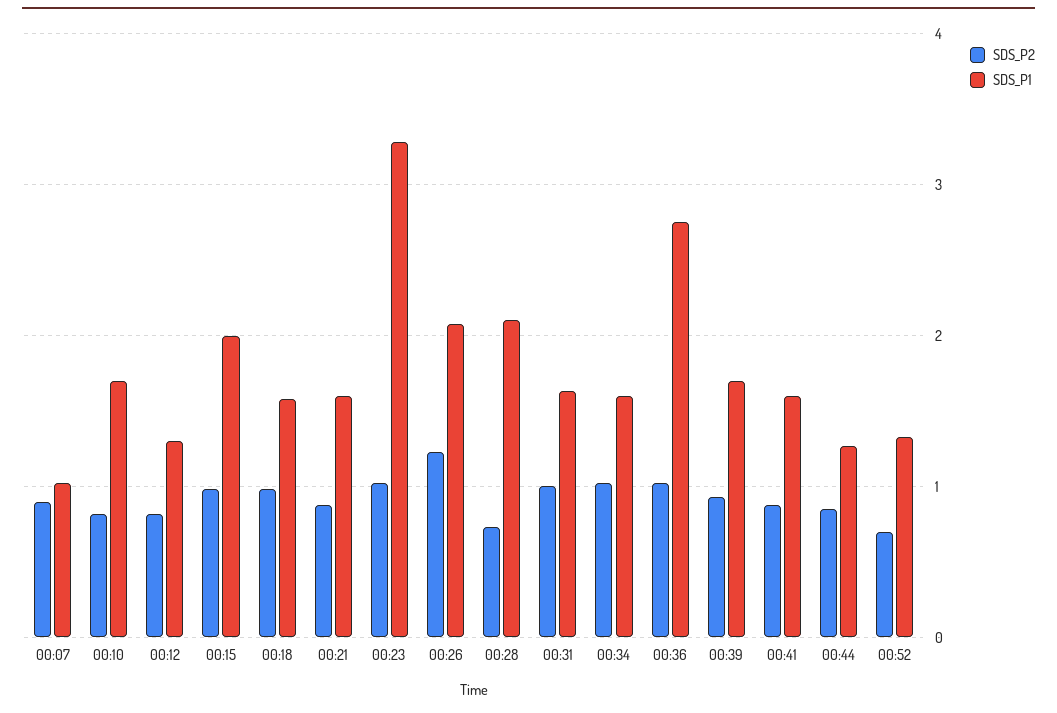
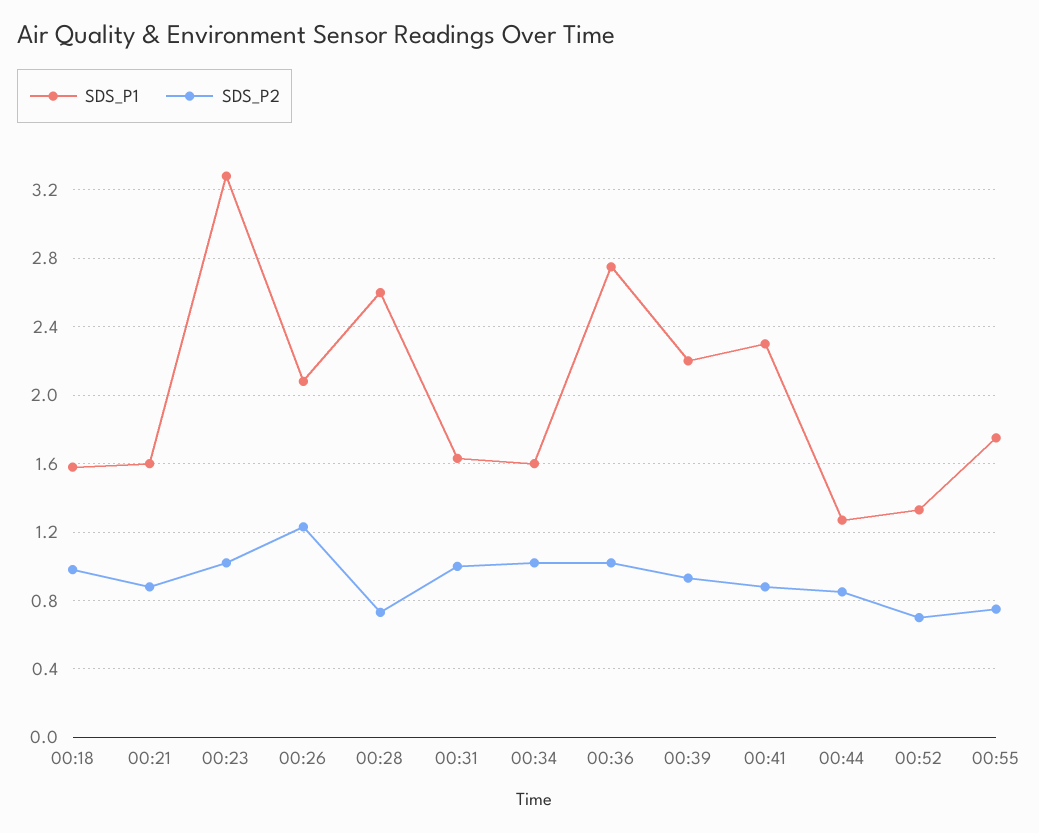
SDS_P2, 00:07: 0.9 -> none
SDS_P1, 00:07: 1 -> none
SDS_P2, 00:10: 0.8 -> none
SDS_P1, 00:10: 1.7 -> none
SDS_P2, 00:12: 0.8 -> none
SDS_P1, 00:12: 1.3 -> none
SDS_P2, 00:15: 1 -> none
SDS_P1, 00:15: 2 -> none
SDS_P1, 00:28: 2.1 -> 2.6
SDS_P1, 00:39: 1.7 -> 2.2
SDS_P1, 00:41: 1.6 -> 2.3
SDS_P1, 00:55: none -> 1.75
SDS_P2, 00:55: none -> 0.75

